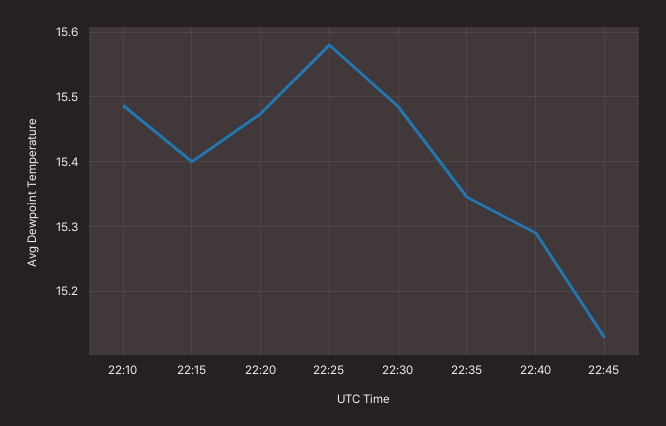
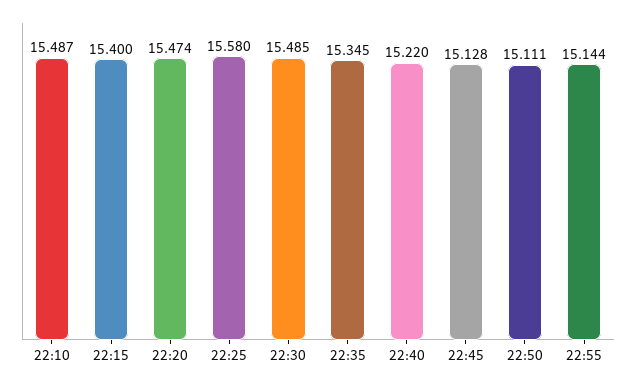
22:40: 15.29 -> 15.22
22:50: none -> 15.111
22:55: none -> 15.144

